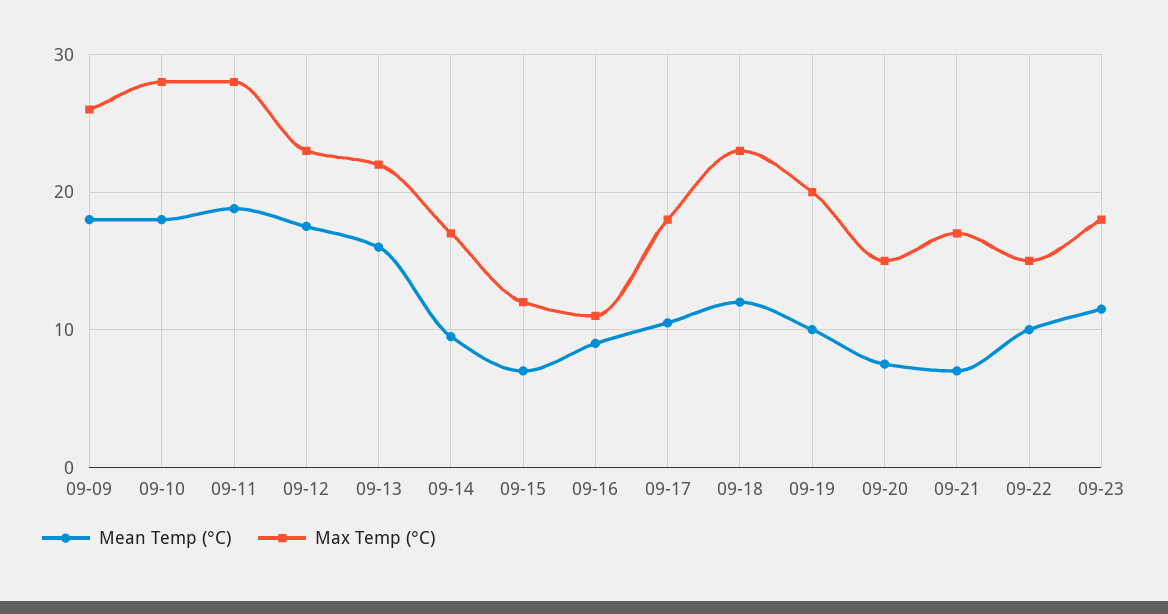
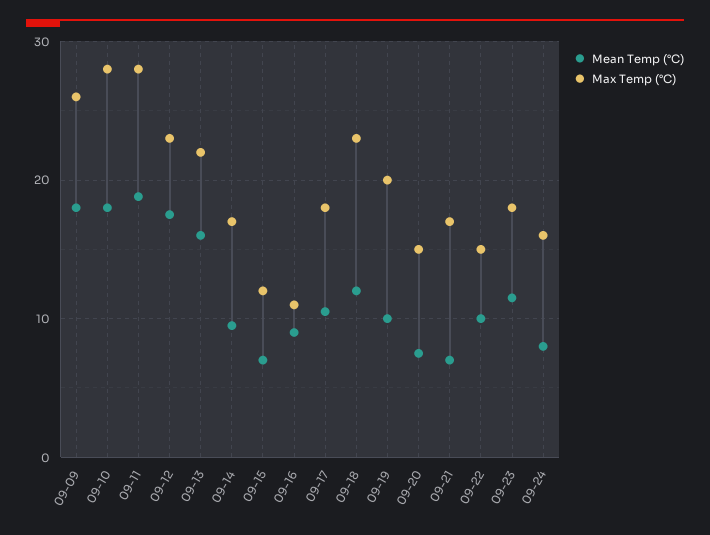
Mean Temp (°C), 09-24: none -> 8
Max Temp (°C), 09-24: none -> 16

